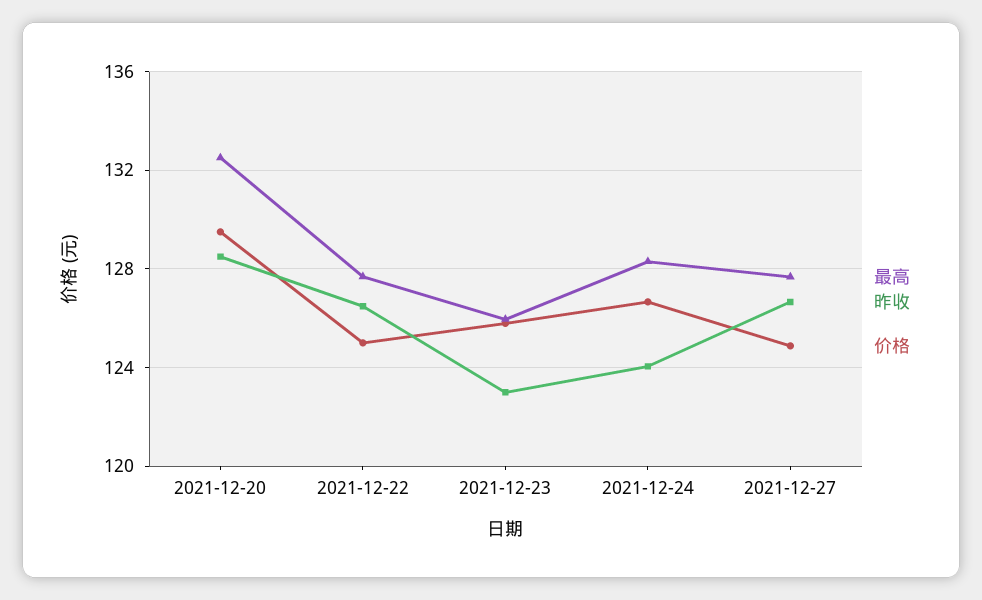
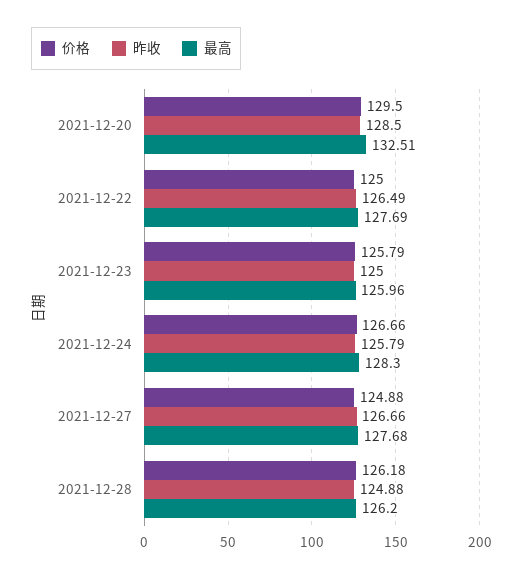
昨收, 2021-12-23: 123 -> 125
昨收, 2021-12-24: 124 -> 125.79
价格, 2021-12-28: none -> 126.18
昨收, 2021-12-28: none -> 124.88
最高, 2021-12-28: none -> 126.2

